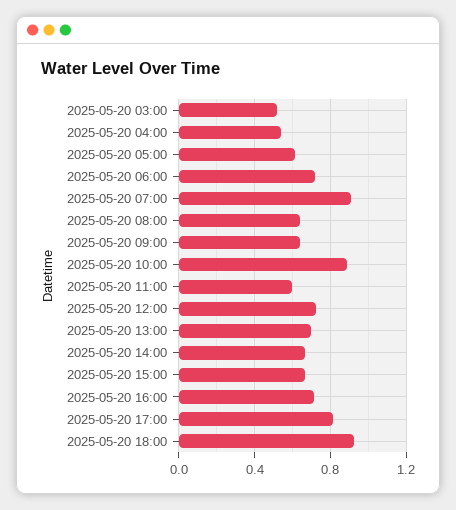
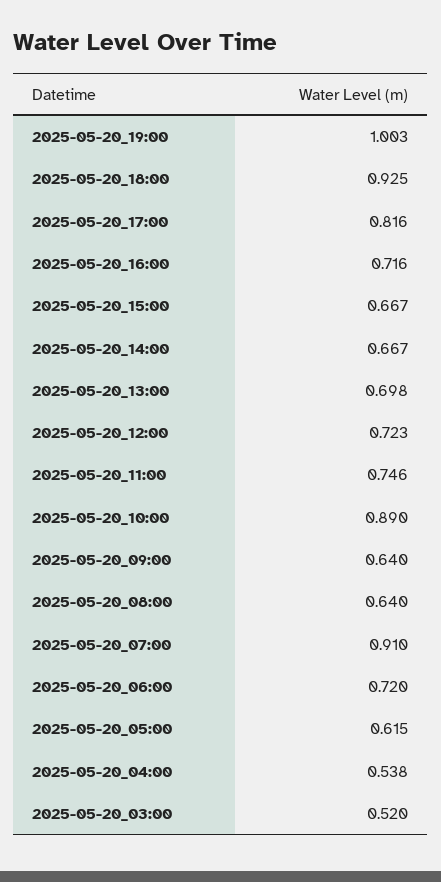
2025-05-20 11:00: 0.6 -> 0.746
2025-05-20_19:00: none -> 1.003

